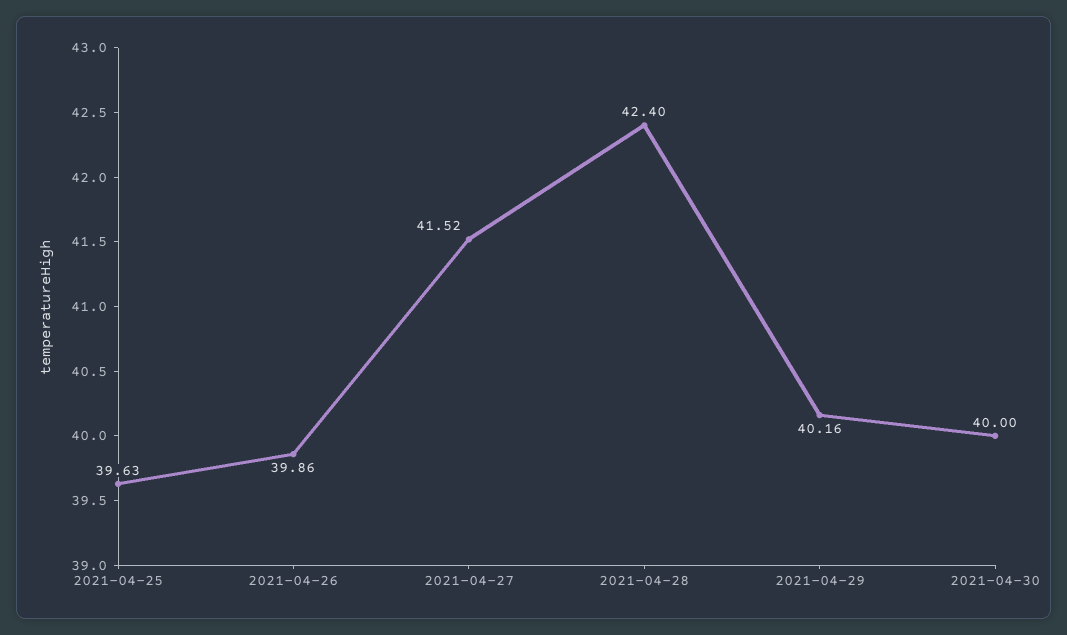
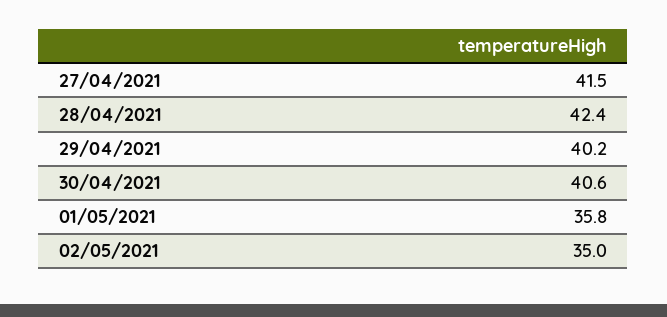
2021-04-25: 39.63 -> none
2021-04-26: 39.86 -> none
2021-04-30: 40 -> 40.6
01/05/2021: none -> 35.8
02/05/2021: none -> 35

